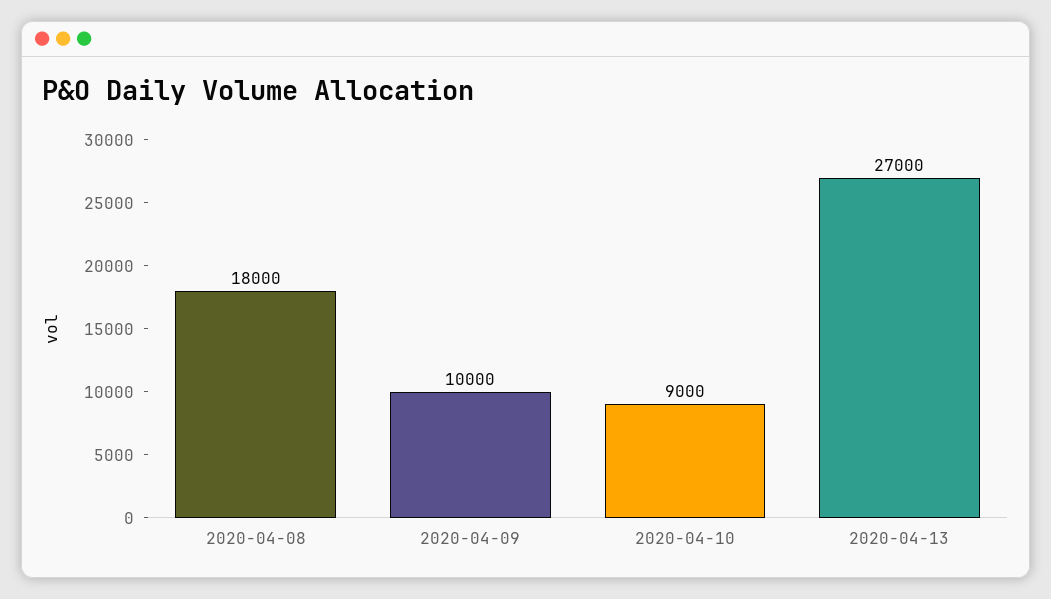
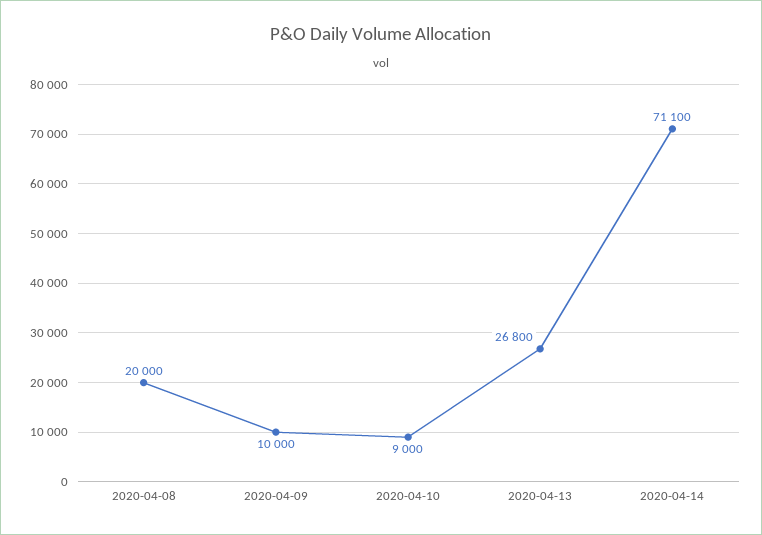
2020-04-08: 18000 -> 20000
2020-04-13: 27000 -> 26800
2020-04-14: none -> 71100

